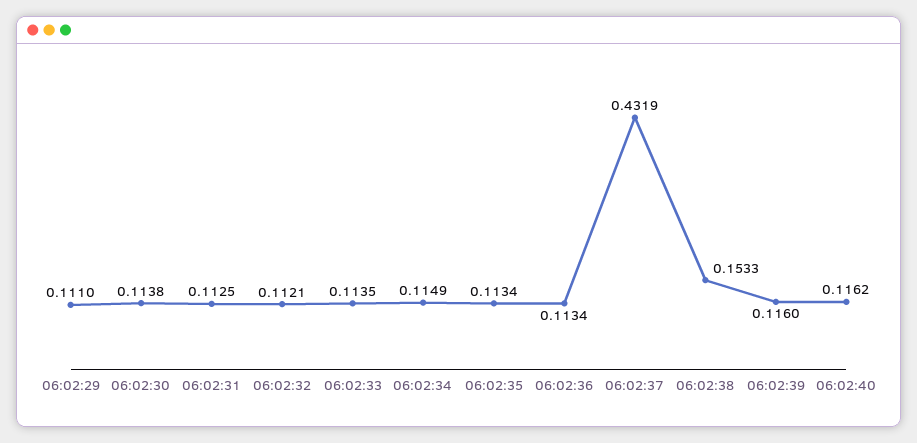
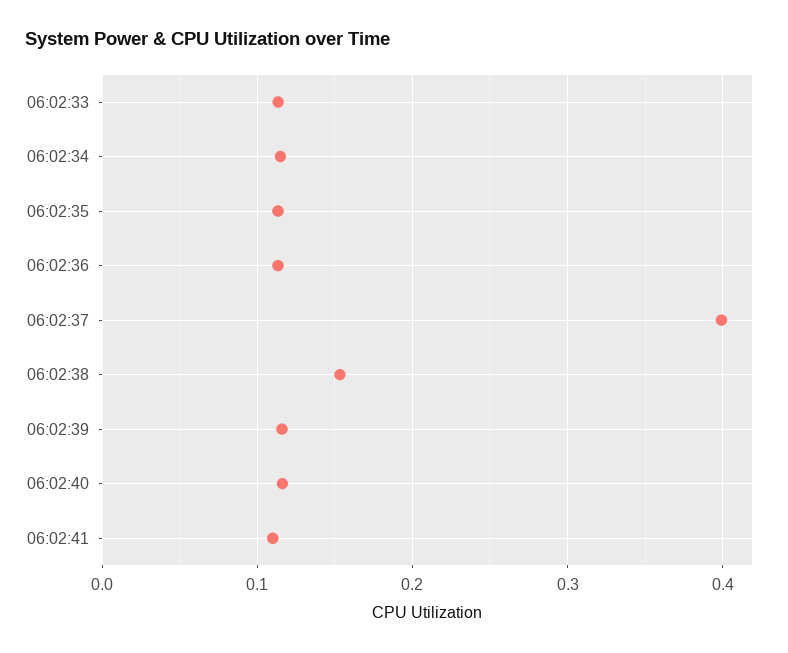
06:02:29: 0.111 -> none
06:02:30: 0.1138 -> none
06:02:31: 0.1125 -> none
06:02:32: 0.1121 -> none
06:02:37: 0.4319 -> 0.4
06:02:41: none -> 0.11

